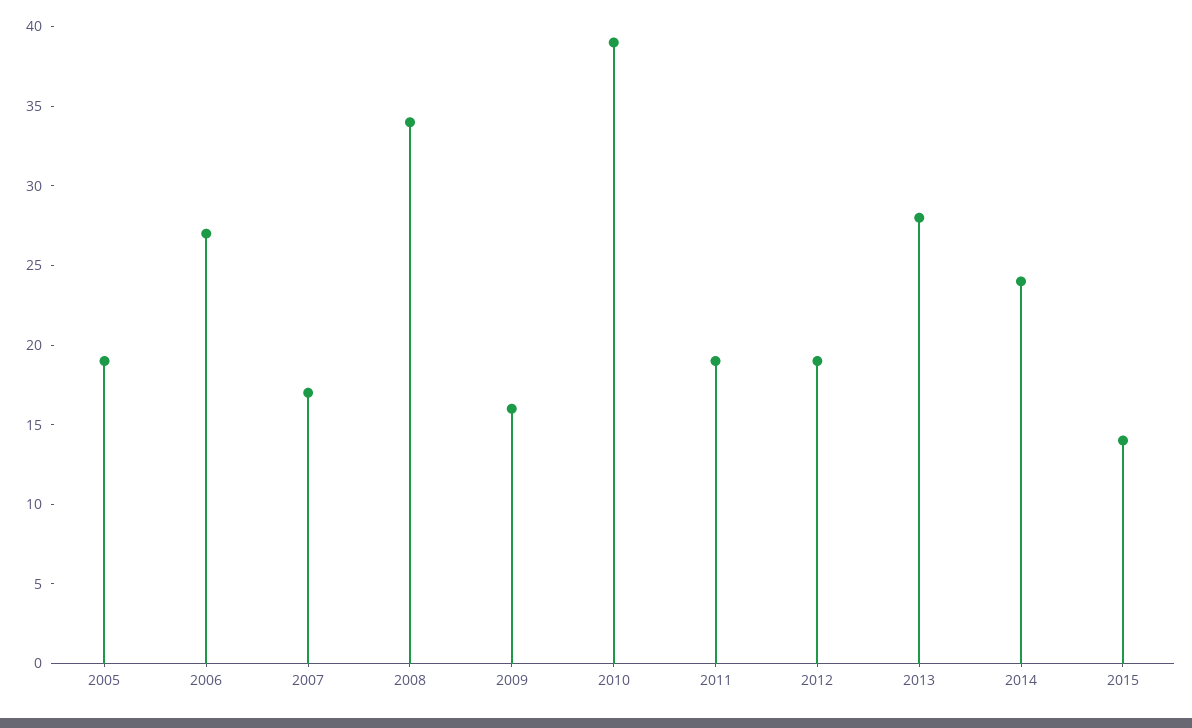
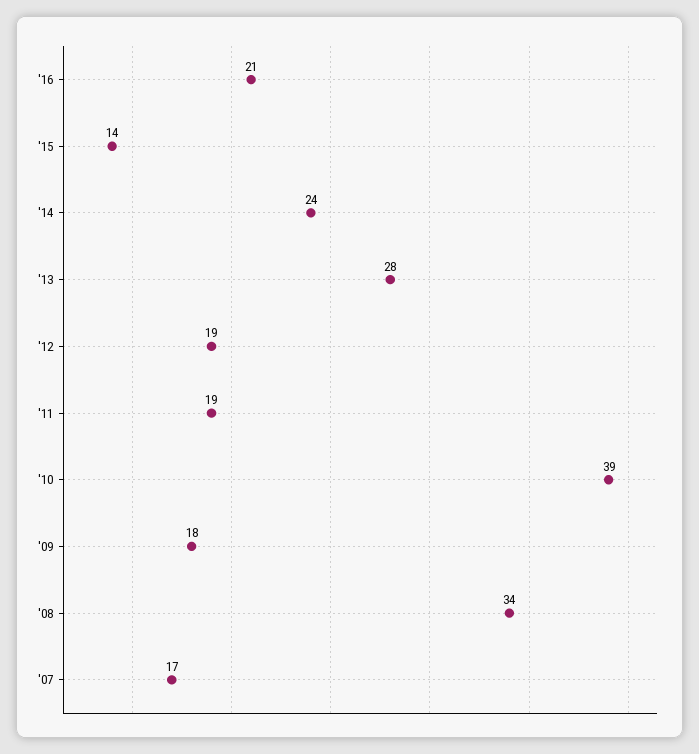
2005: 19 -> none
2006: 27 -> none
2009: 16 -> 18
'16: none -> 21

